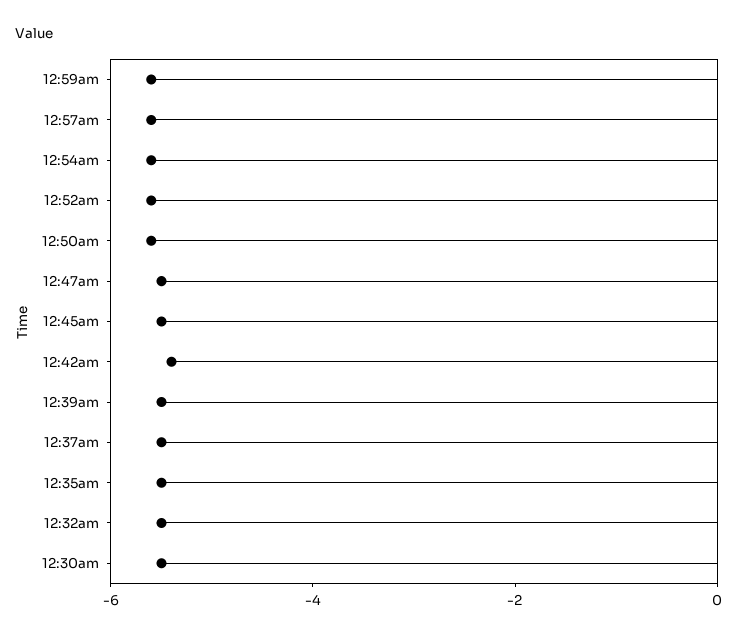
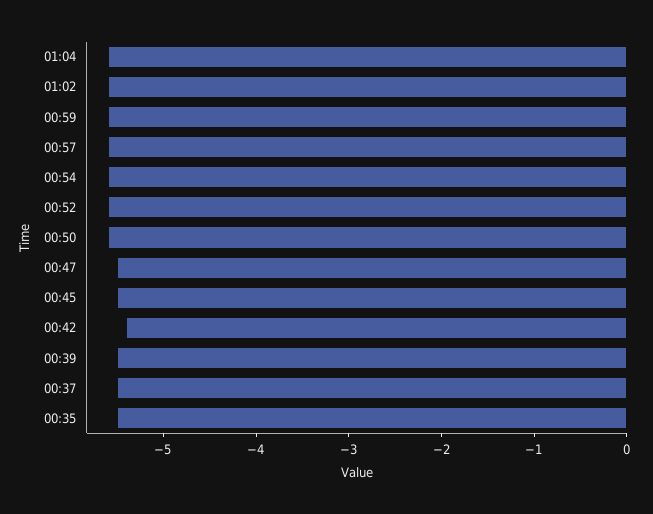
12:32am: -5.5 -> none
12:30am: -5.5 -> none
01:04: none -> -5.6
01:02: none -> -5.6

